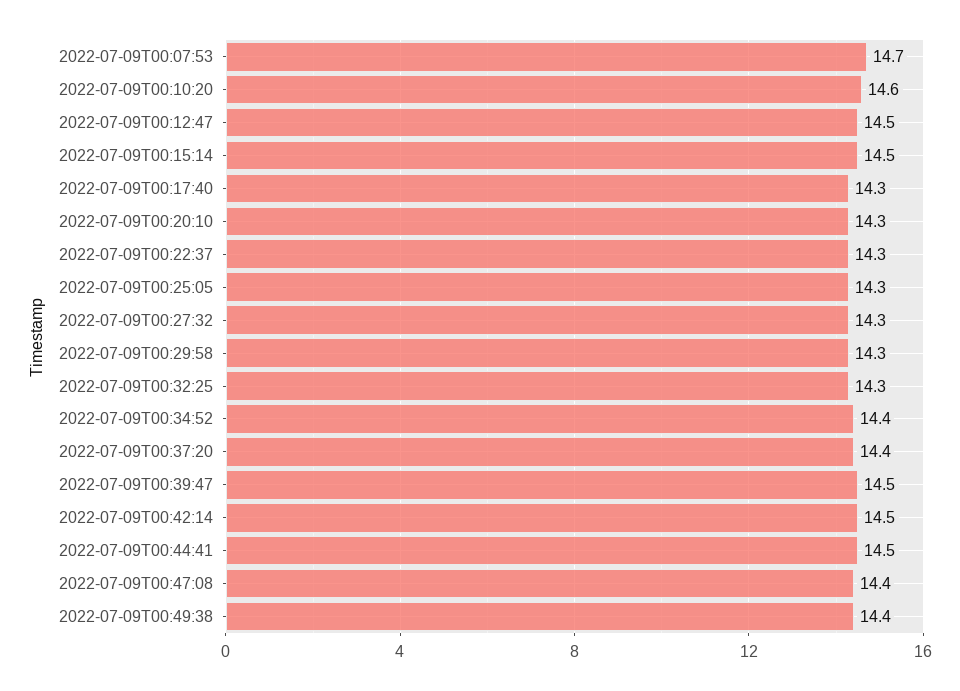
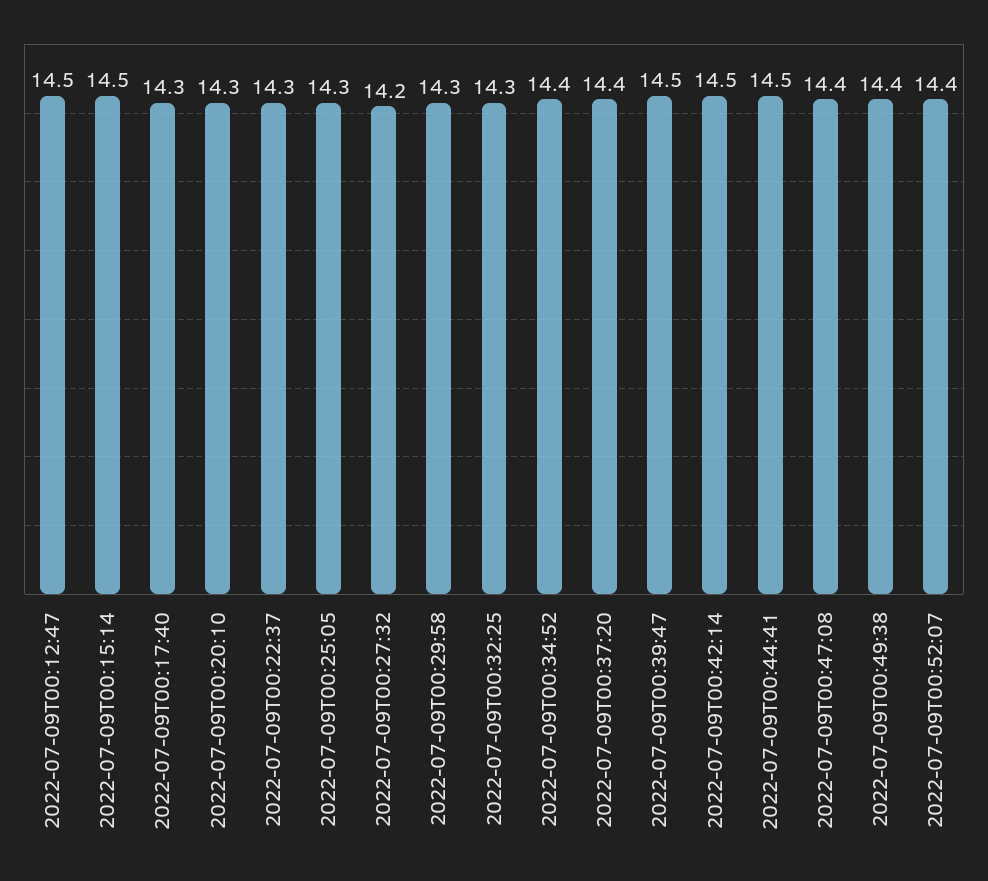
2022-07-09T00:07:53: 14.7 -> none
2022-07-09T00:10:20: 14.6 -> none
2022-07-09T00:27:32: 14.3 -> 14.2
2022-07-09T00:52:07: none -> 14.4

